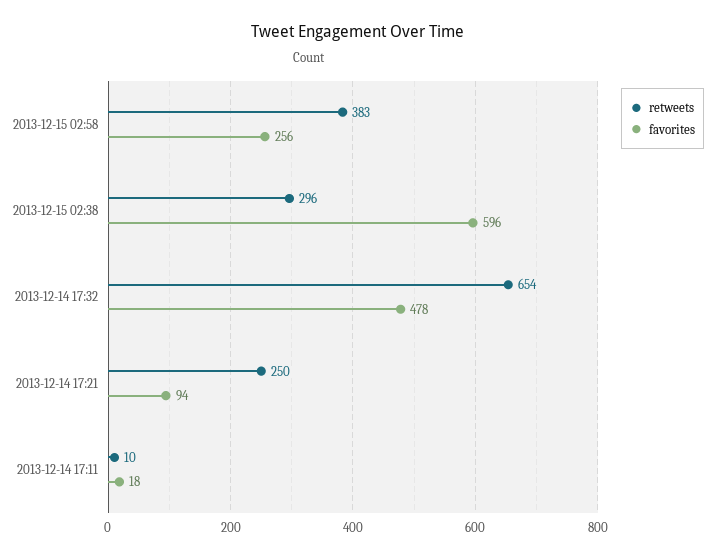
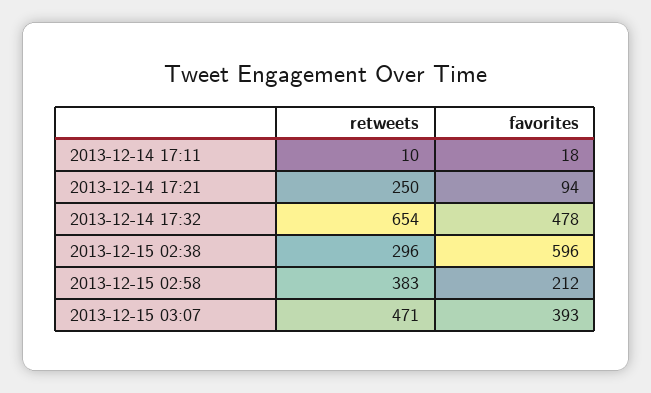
favorites, 2013-12-15 02:58: 256 -> 212
retweets, 2013-12-15 03:07: none -> 471
favorites, 2013-12-15 03:07: none -> 393

